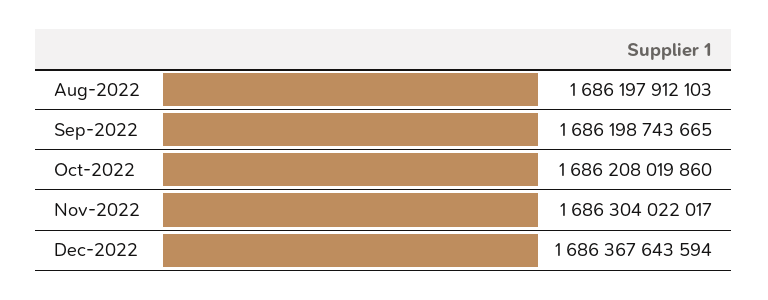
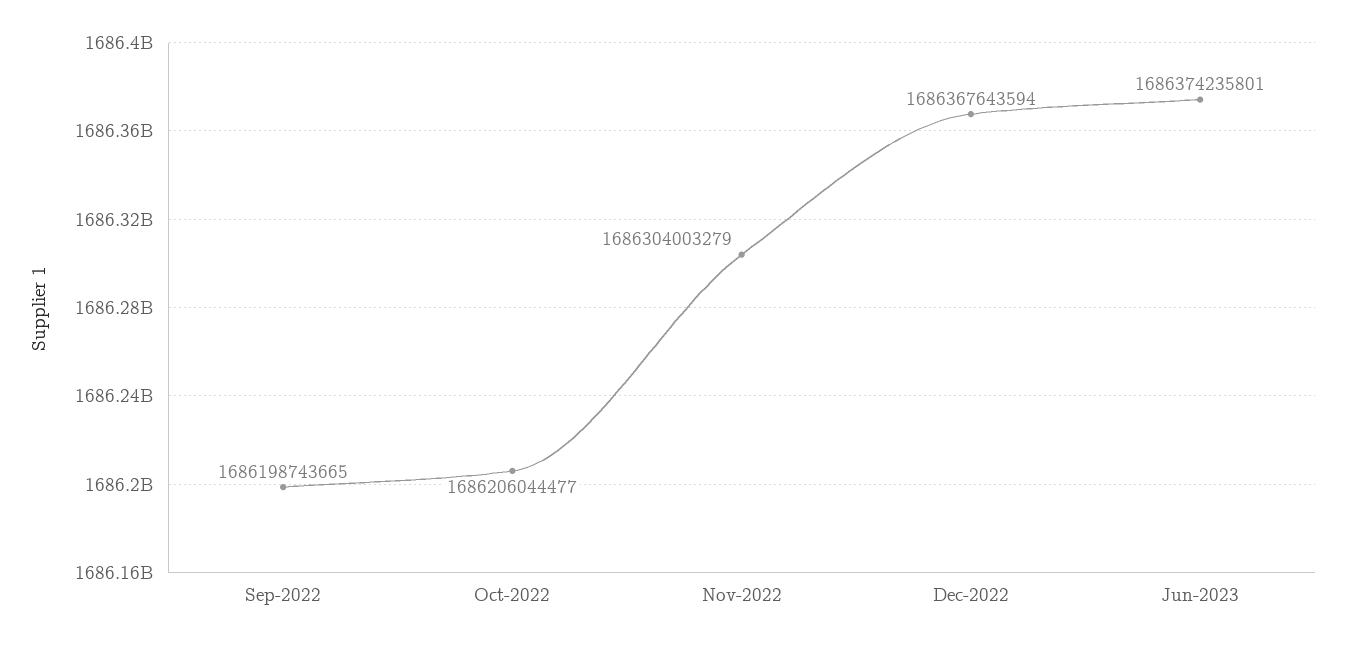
Aug-2022: 1686197912103 -> none
Oct-2022: 1686208019860 -> 1686206044477
Nov-2022: 1686304022017 -> 1686304003279
Jun-2023: none -> 1686374235801

